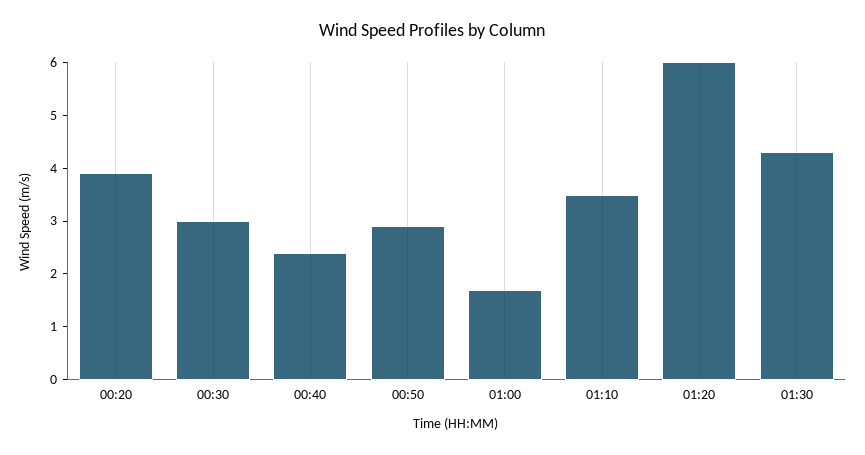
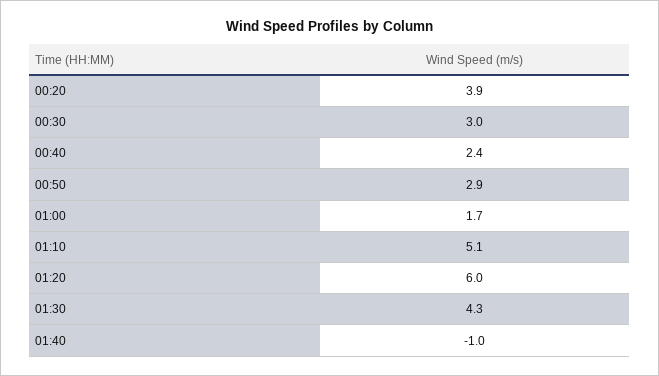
01:10: 3.5 -> 5.1
01:40: none -> -1

